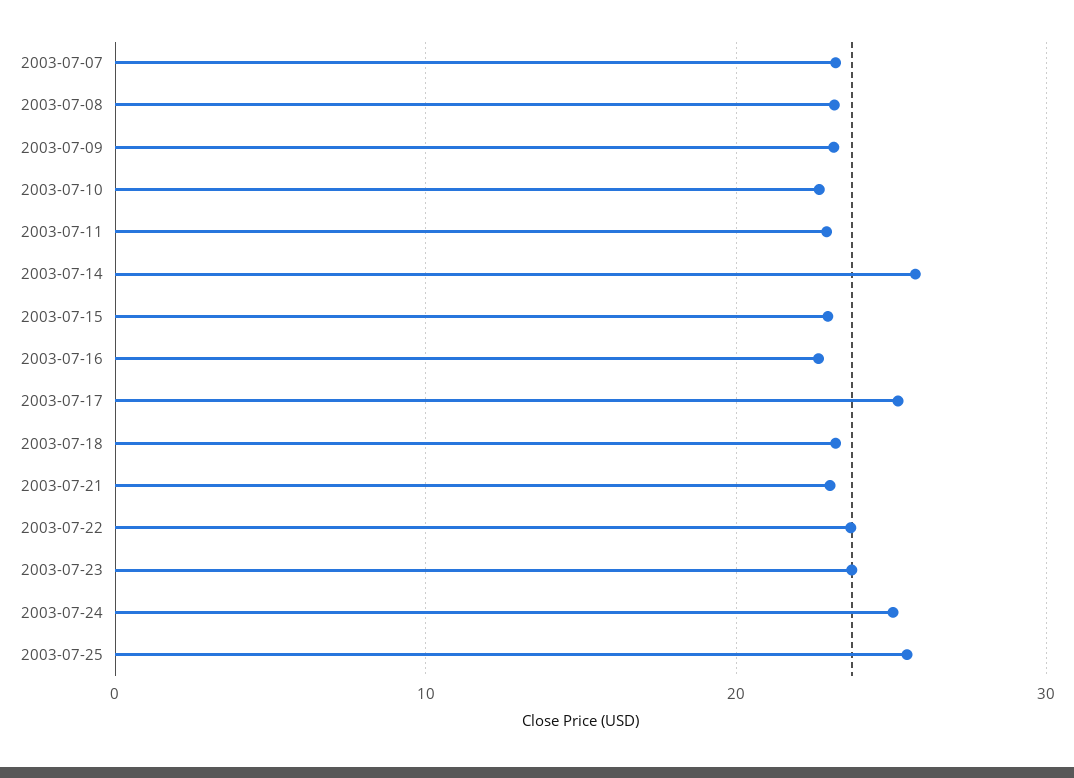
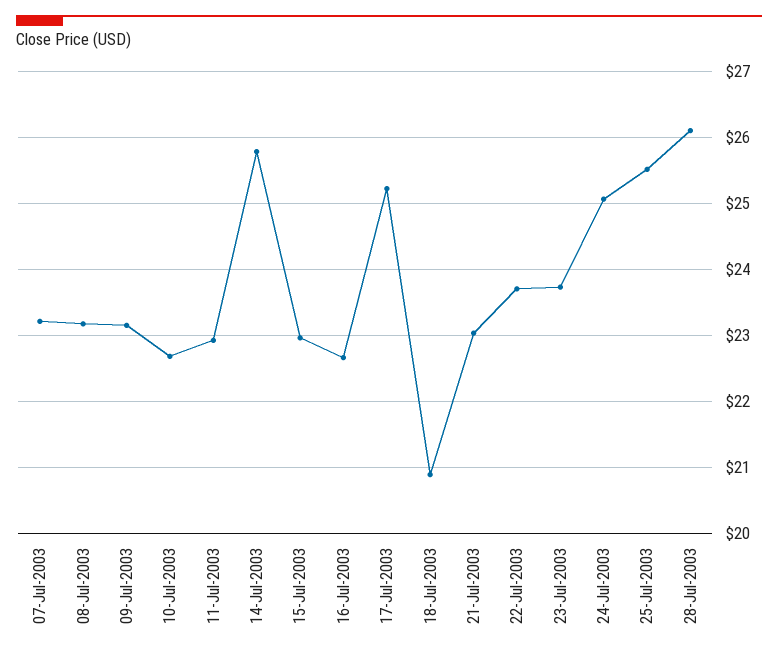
2003-07-18: 23 -> 20.9
28-Jul-2003: none -> 26.1

